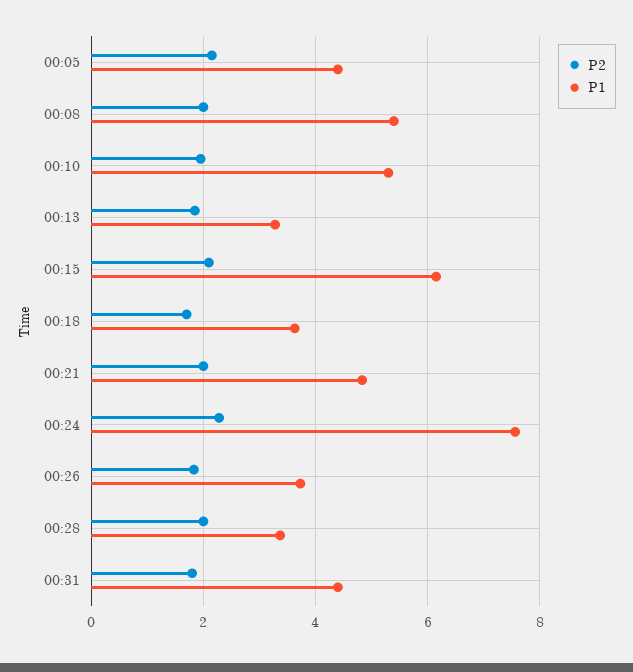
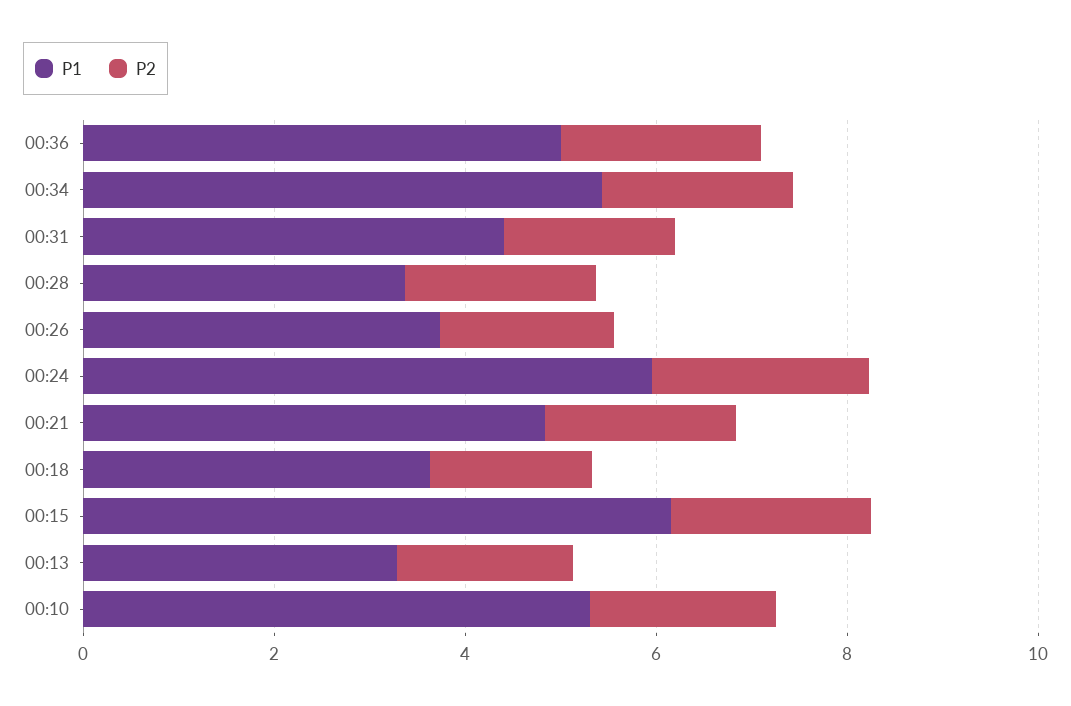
P2, 00:05: 2.2 -> none
P1, 00:05: 4.4 -> none
P2, 00:08: 2 -> none
P1, 00:08: 5.4 -> none
P1, 00:24: 7.6 -> 6
P1, 00:36: none -> 5
P2, 00:36: none -> 2
P1, 00:34: none -> 5.5
P2, 00:34: none -> 2

